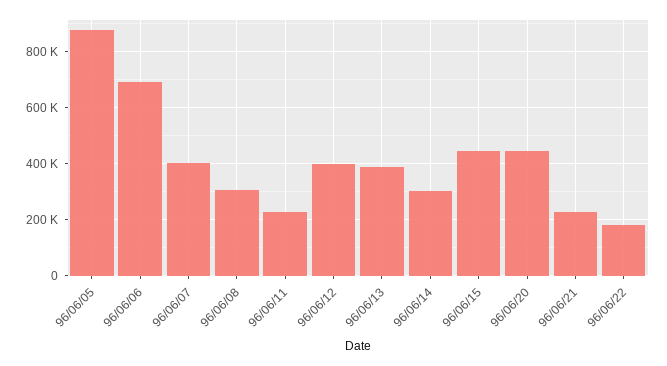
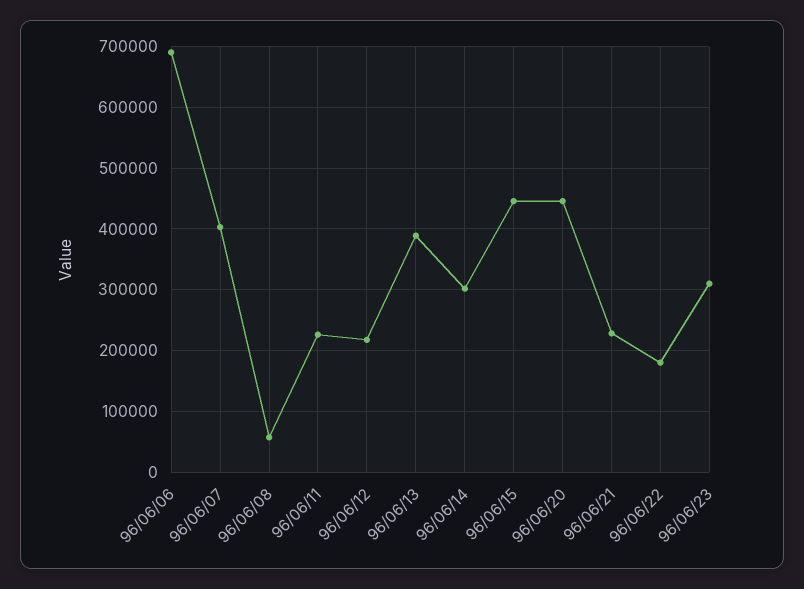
96/06/05: 875000 -> none
96/06/08: 300000 -> 60000
96/06/12: 400000 -> 220000
96/06/23: none -> 310000

